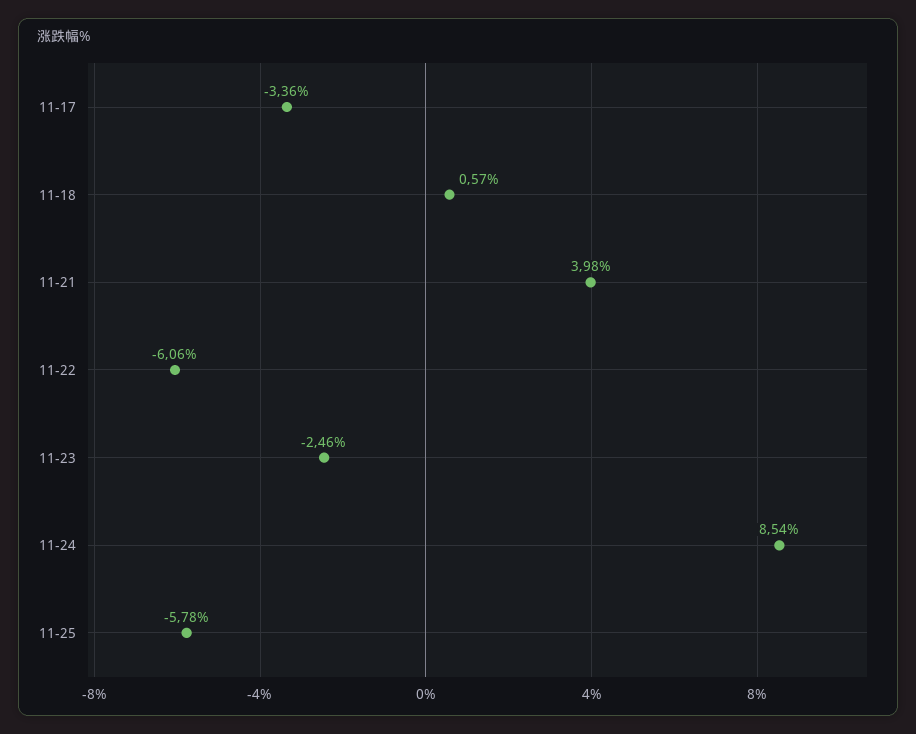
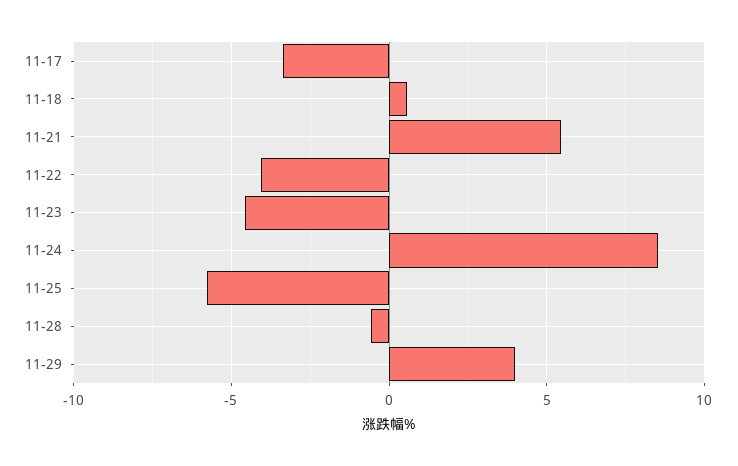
11-21: 3.98 -> 5.5
11-22: -6.06 -> -4
11-23: -2.46 -> -4.5
11-28: none -> -0.5
11-29: none -> 4

